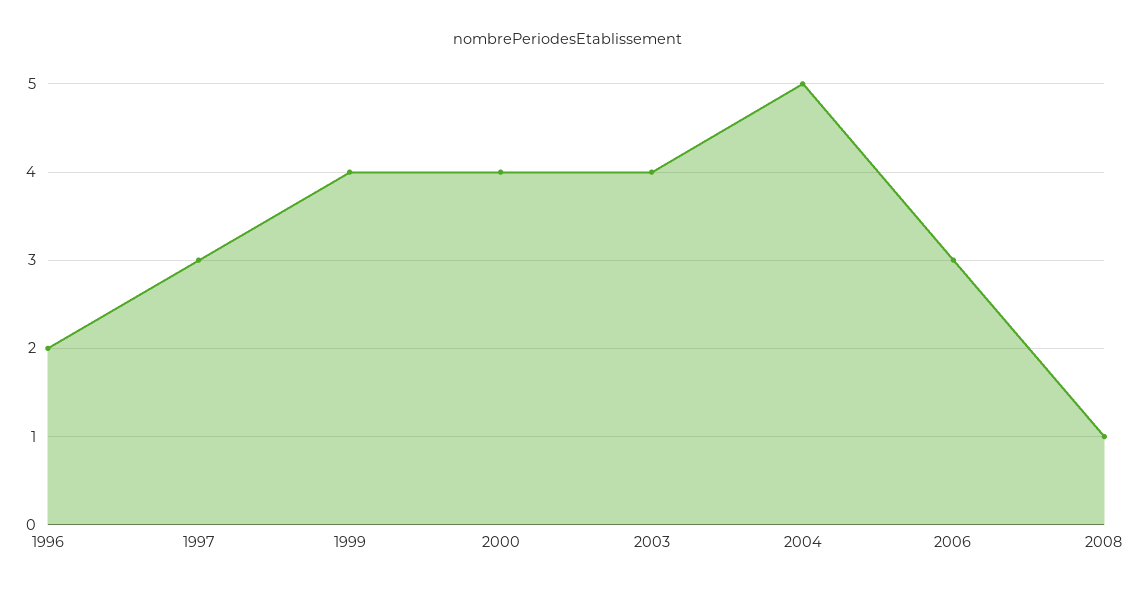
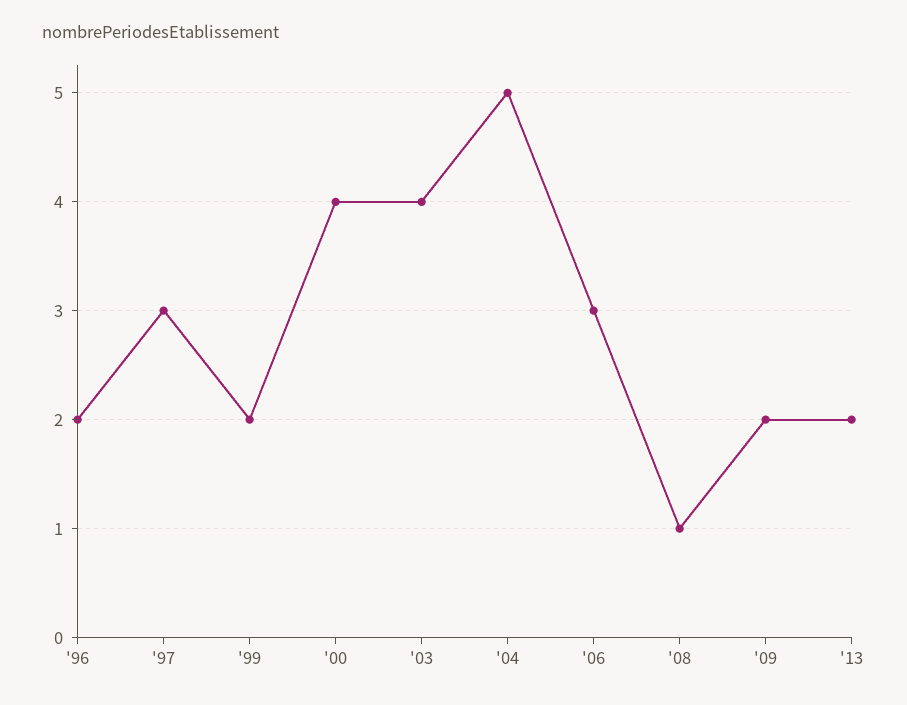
1999: 4 -> 2
'09: none -> 2
'13: none -> 2

